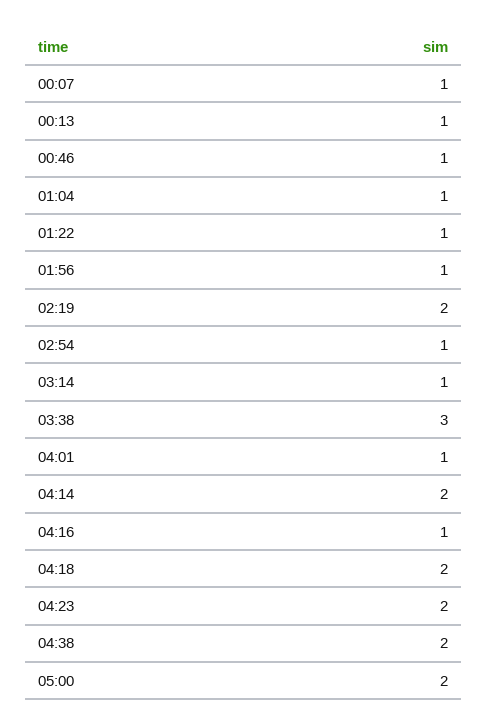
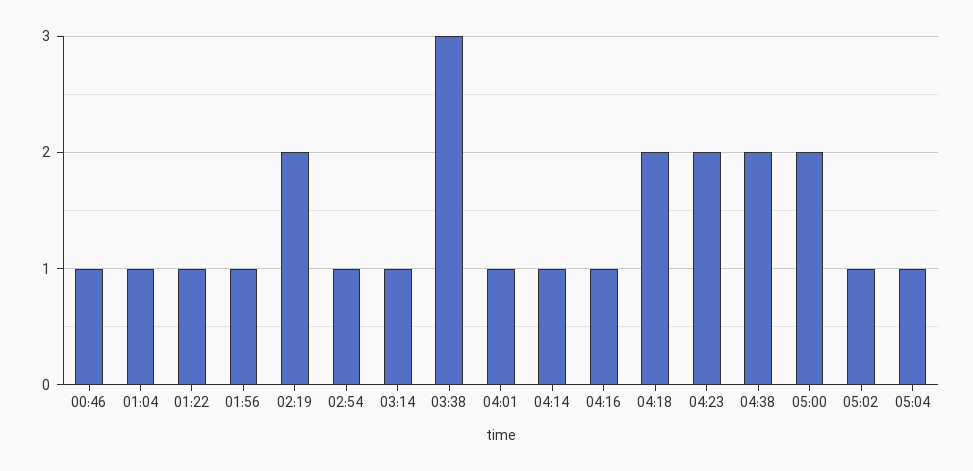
00:07: 1 -> none
00:13: 1 -> none
04:14: 2 -> 1
05:02: none -> 1
05:04: none -> 1

